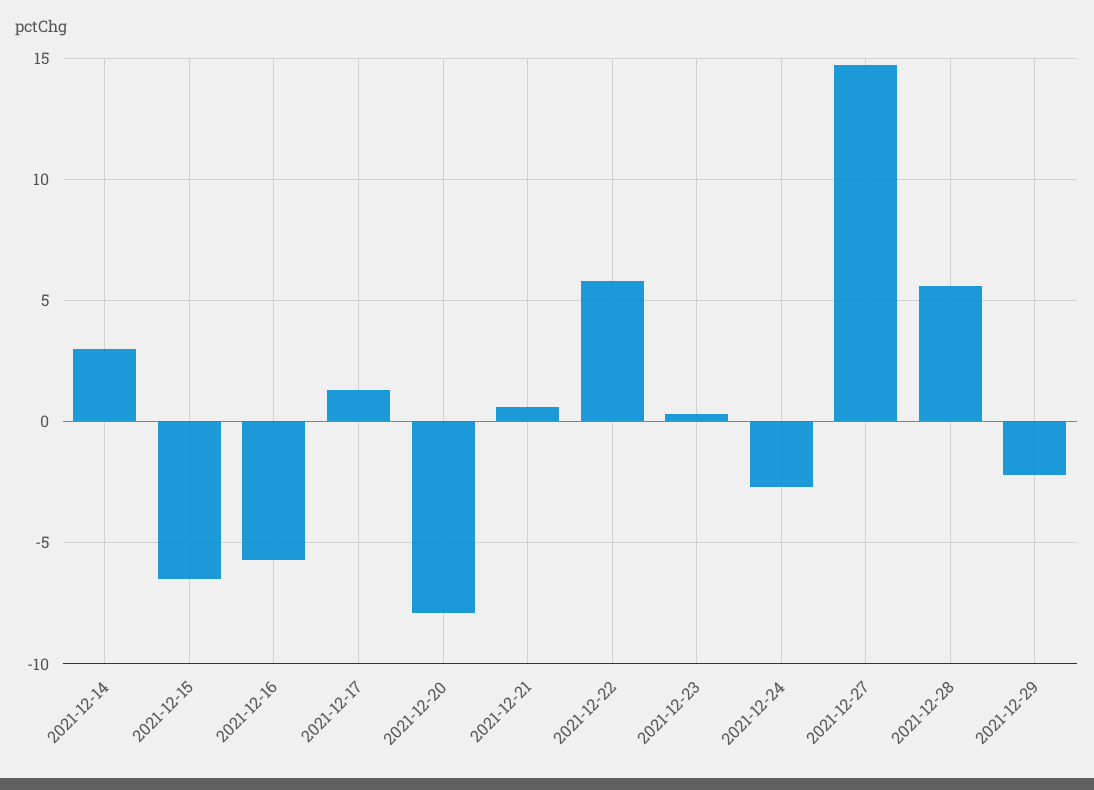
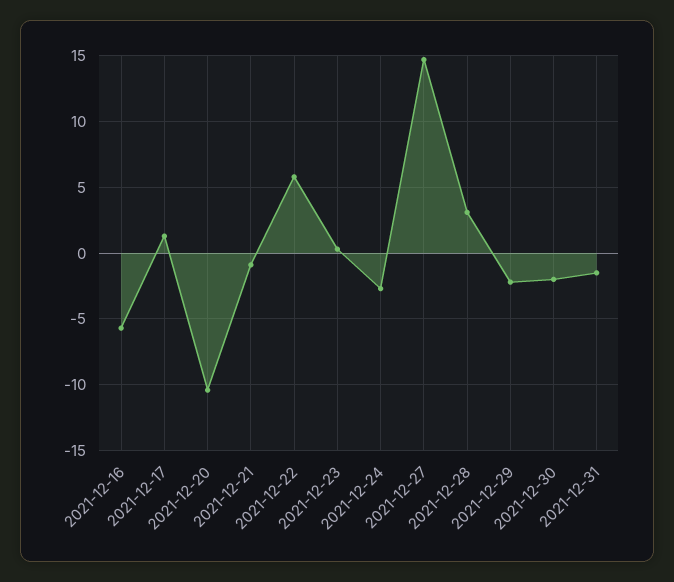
2021-12-14: 3 -> none
2021-12-15: -6.5 -> none
2021-12-20: -8 -> -10.5
2021-12-21: 0.5 -> -1
2021-12-28: 5.5 -> 3
2021-12-30: none -> -2
2021-12-31: none -> -1.5

